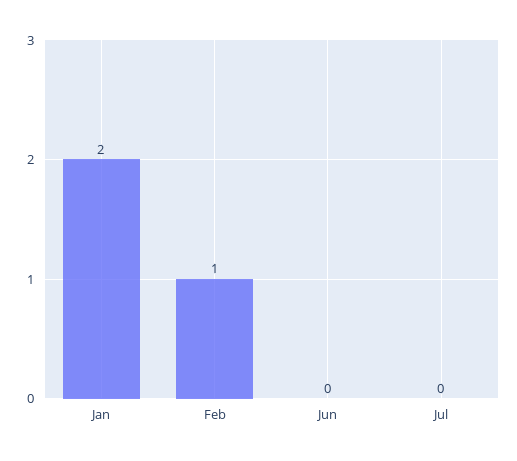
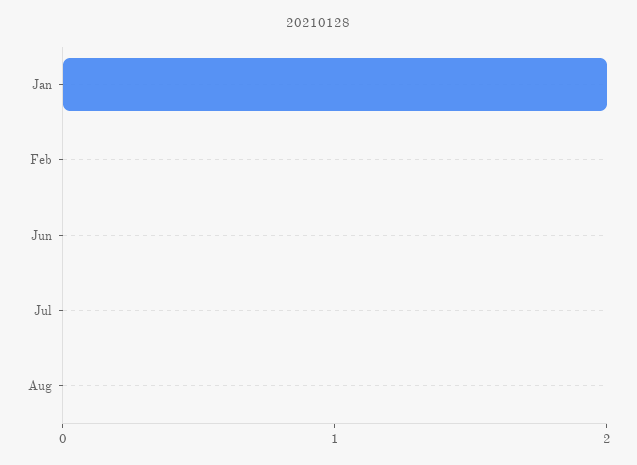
Feb: 1 -> 0
Aug: none -> 0

